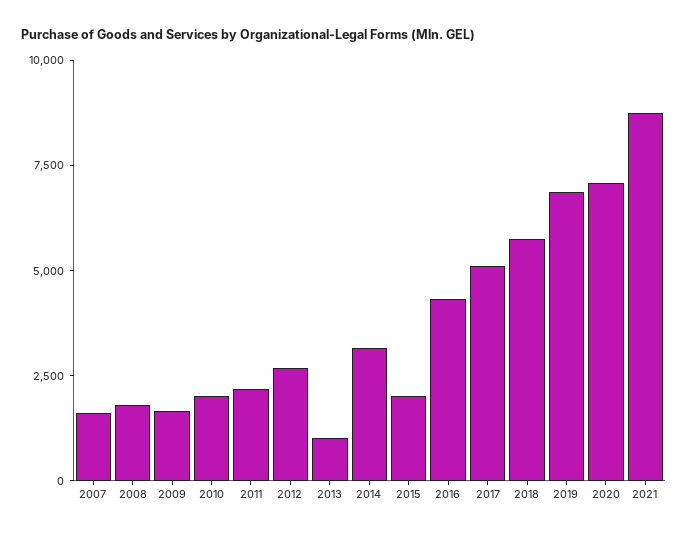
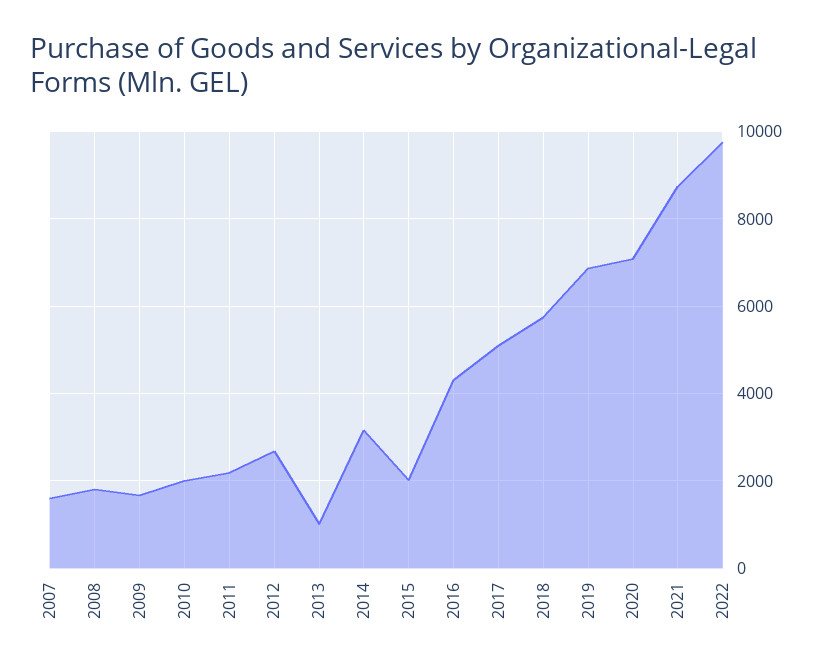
2022: none -> 9800

